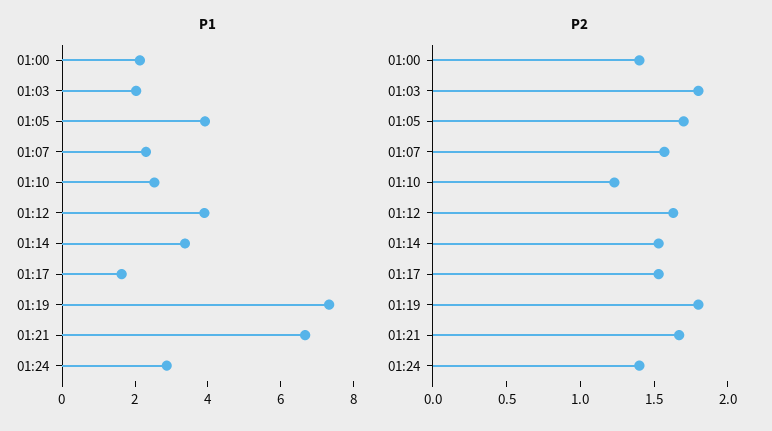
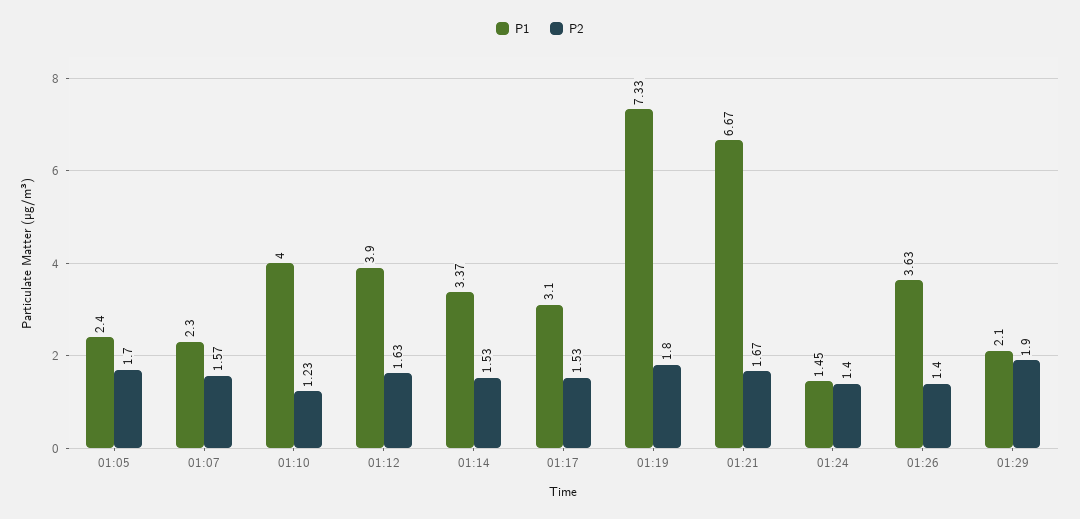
P1, 01:00: 2 -> none
P1, 01:03: 2 -> none
P1, 01:05: 4 -> 2.4
P1, 01:10: 2.5 -> 4
P1, 01:17: 1.5 -> 3.1
P1, 01:24: 3 -> 1.45
P2, 01:00: 1.4 -> none
P2, 01:03: 1.8 -> none
P1, 01:26: none -> 3.63
P2, 01:26: none -> 1.4
P1, 01:29: none -> 2.1
P2, 01:29: none -> 1.9

